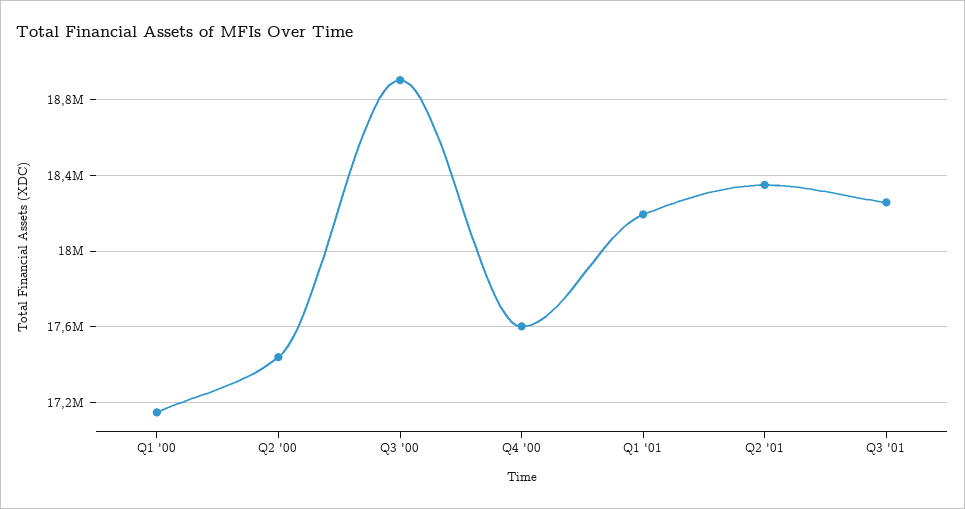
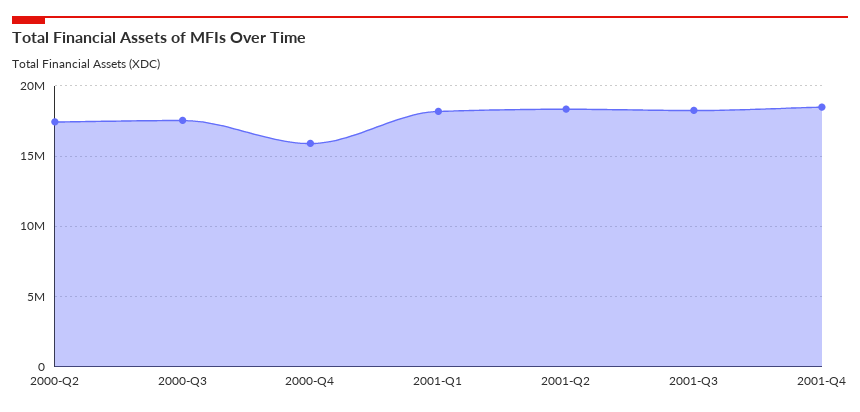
Q1 '00: 17150000 -> none
Q3 '00: 18900000 -> 17500000
Q4 '00: 17600000 -> 16000000
2001-Q4: none -> 18500000

